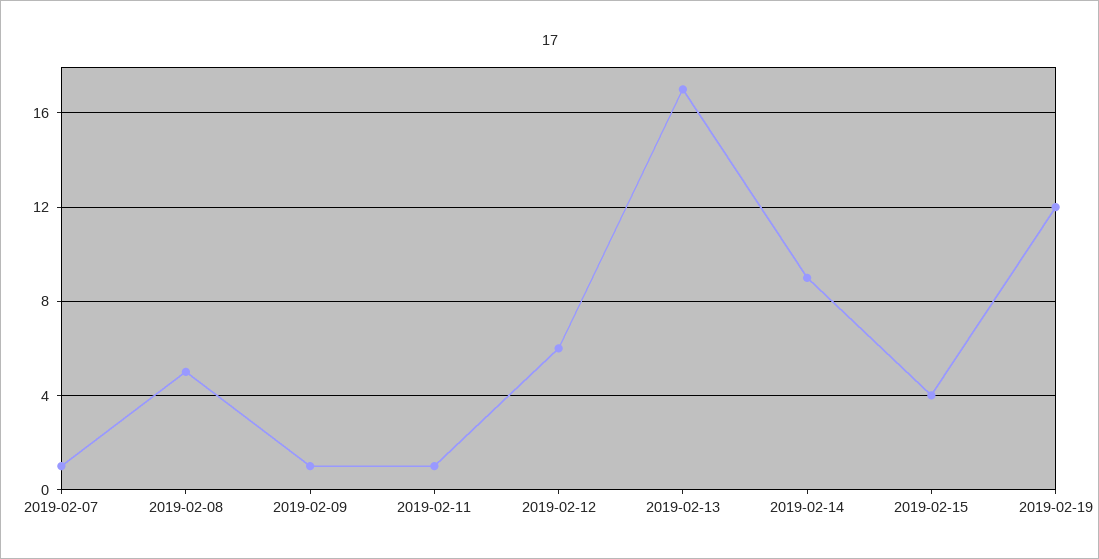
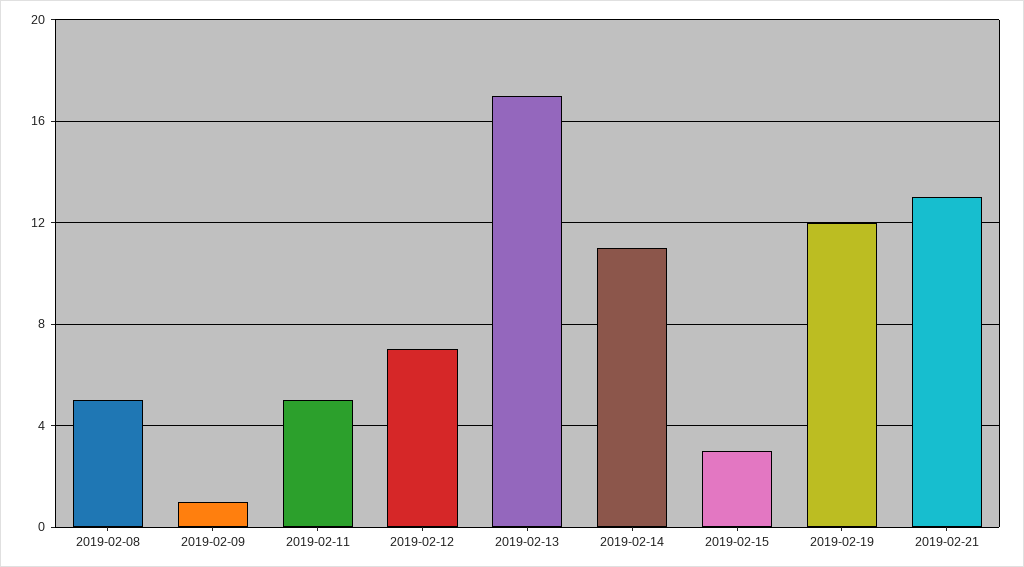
2019-02-07: 1 -> none
2019-02-11: 1 -> 5
2019-02-12: 6 -> 7
2019-02-14: 9 -> 11
2019-02-15: 4 -> 3
2019-02-21: none -> 13

